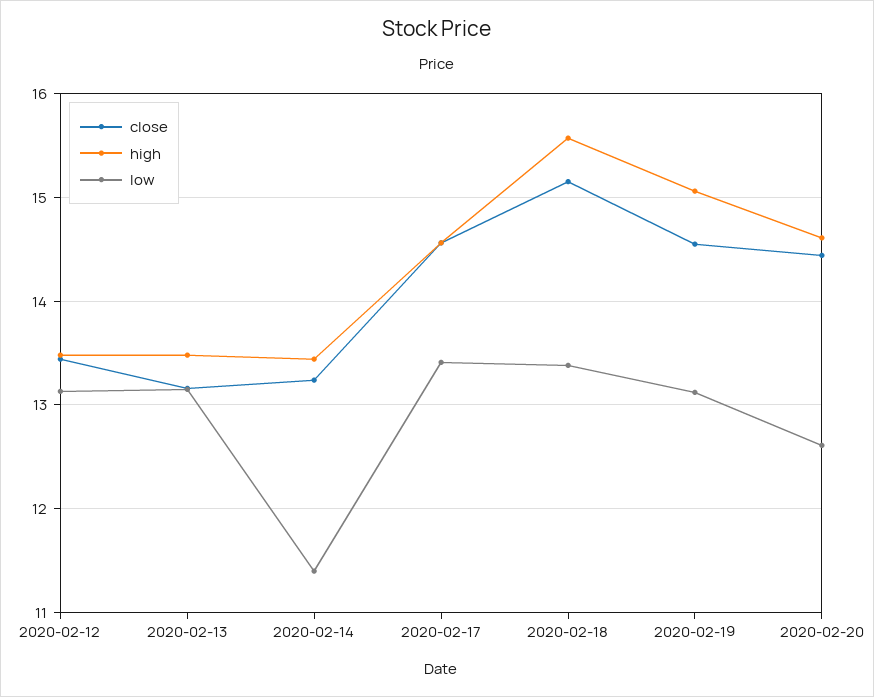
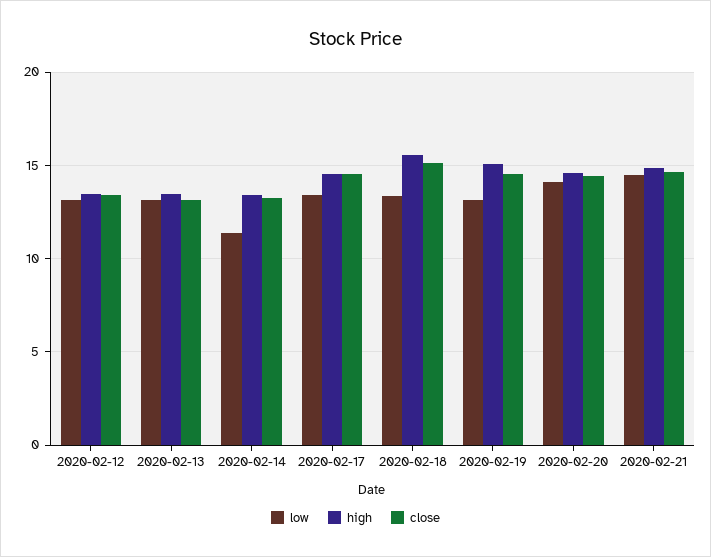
low, 2020-02-20: 12.6 -> 14
low, 2020-02-21: none -> 14.5
high, 2020-02-21: none -> 15
close, 2020-02-21: none -> 14.5

